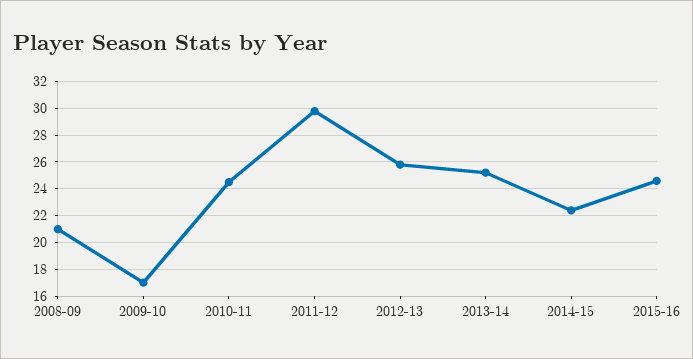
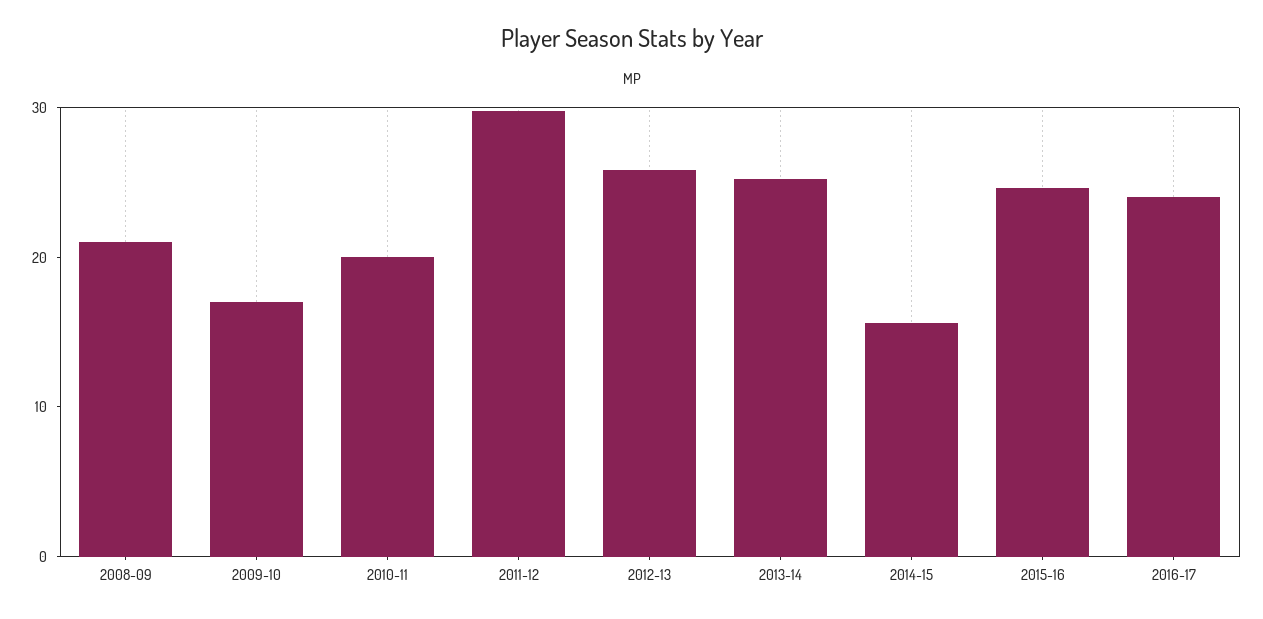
2010-11: 24.5 -> 20
2014-15: 22.5 -> 16
2016-17: none -> 24

